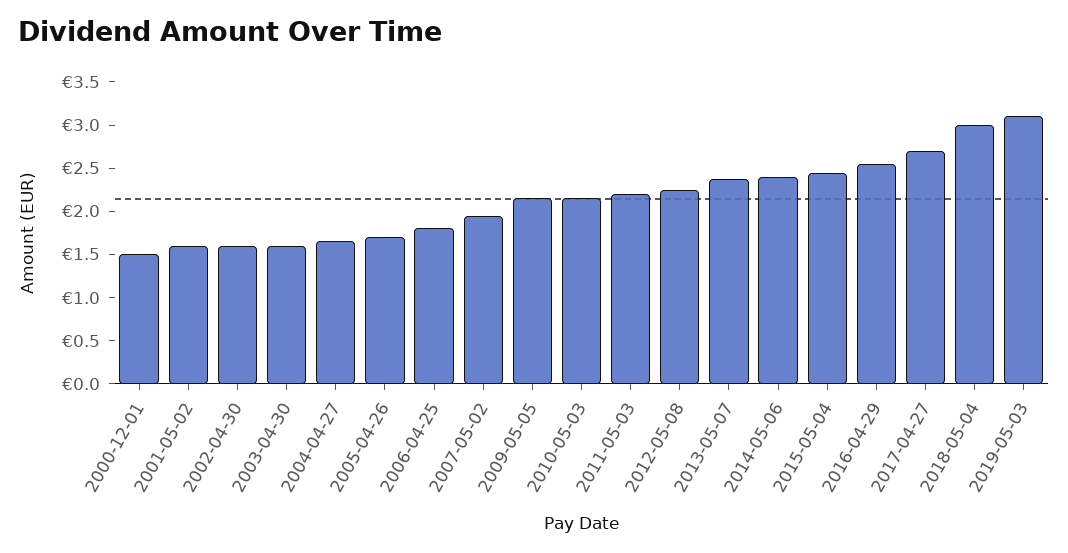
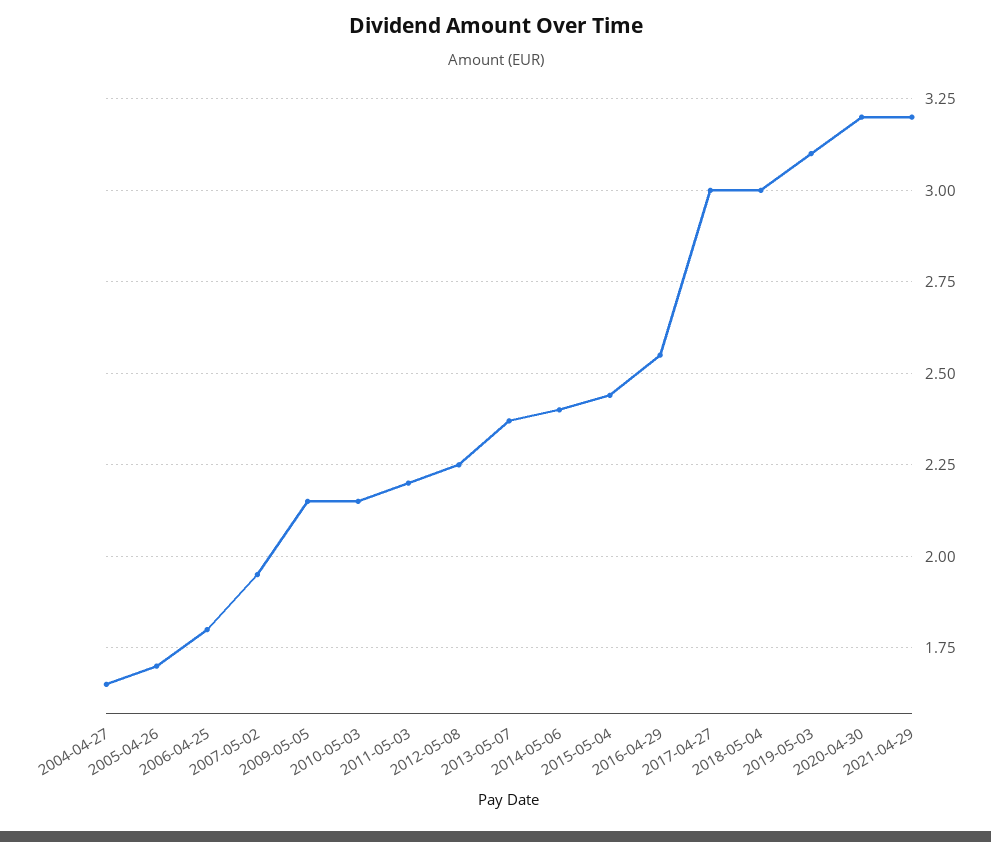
2000-12-01: 1.5 -> none
2001-05-02: 1.6 -> none
2002-04-30: 1.6 -> none
2003-04-30: 1.6 -> none
2017-04-27: 2.7 -> 3
2020-04-30: none -> 3.2
2021-04-29: none -> 3.2

